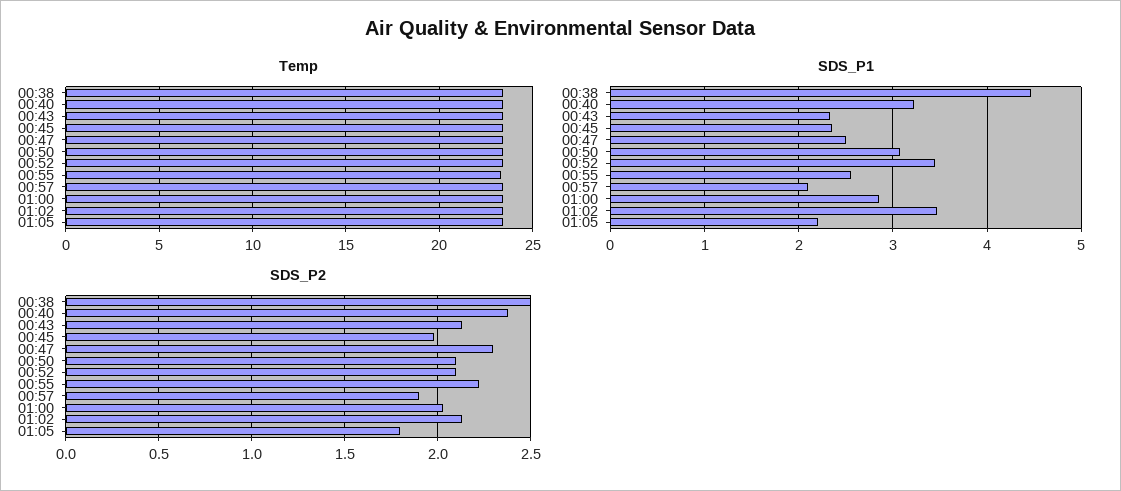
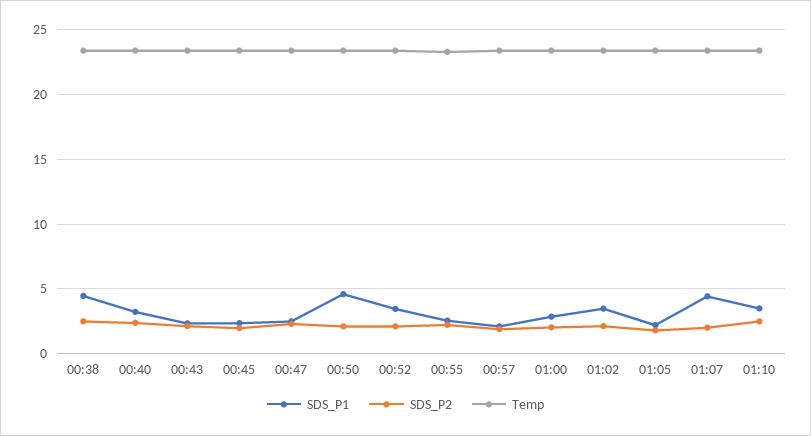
SDS_P1, 00:50: 3.1 -> 4.5
SDS_P1, 01:07: none -> 4.5
SDS_P2, 01:07: none -> 2
Temp, 01:07: none -> 23.5
SDS_P1, 01:10: none -> 3.5
SDS_P2, 01:10: none -> 2.5
Temp, 01:10: none -> 23.5

